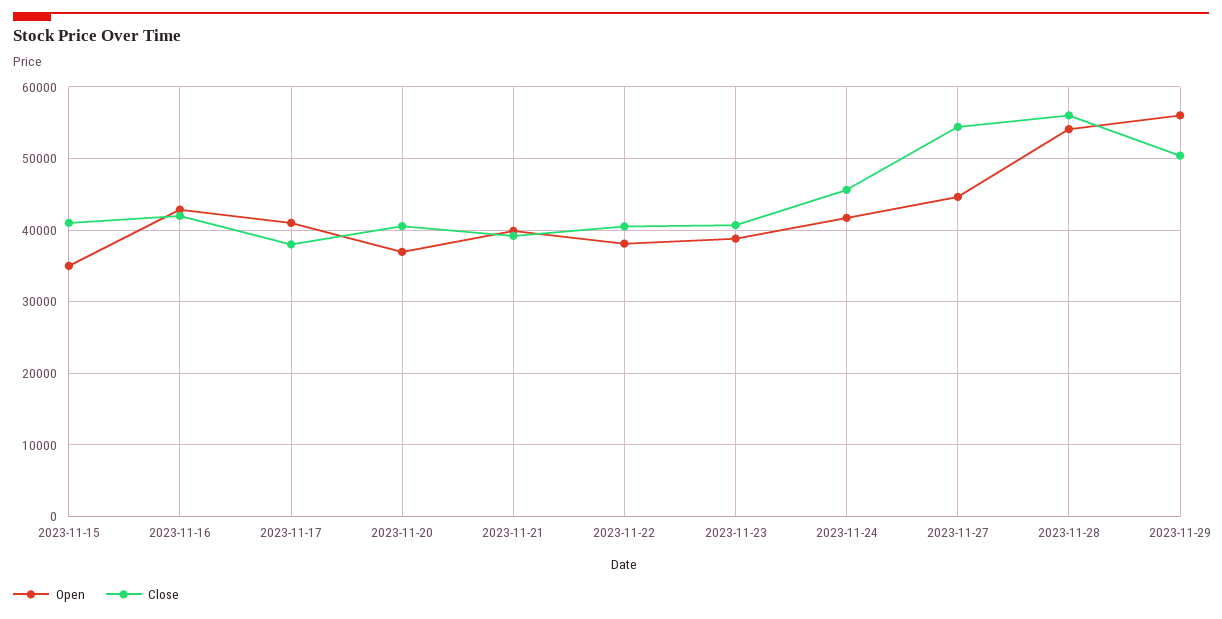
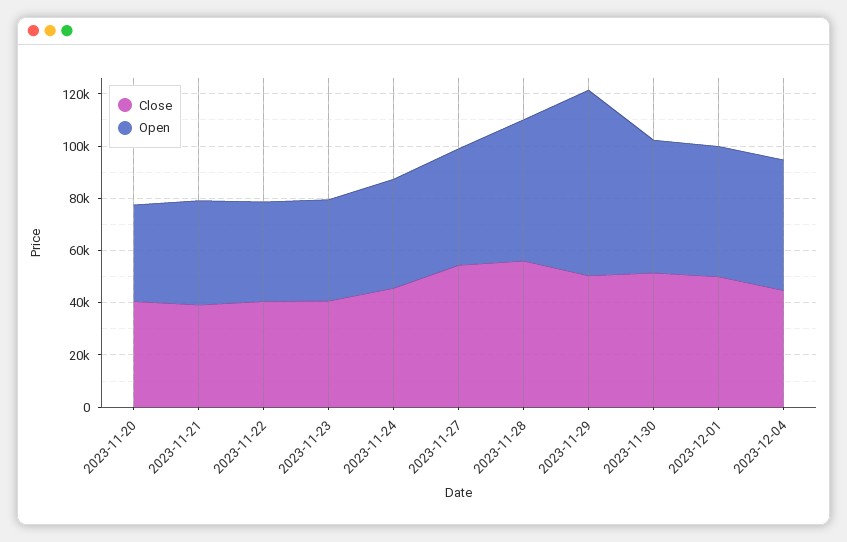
Open, 2023-11-15: 35000 -> none
Close, 2023-11-15: 41000 -> none
Open, 2023-11-16: 43000 -> none
Close, 2023-11-16: 42000 -> none
Open, 2023-11-17: 41000 -> none
Close, 2023-11-17: 38000 -> none
Open, 2023-11-29: 56000 -> 70000
Close, 2023-11-30: none -> 50000
Open, 2023-11-30: none -> 50000
Close, 2023-12-01: none -> 50000
Open, 2023-12-01: none -> 50000
Close, 2023-12-04: none -> 45000
Open, 2023-12-04: none -> 50000

